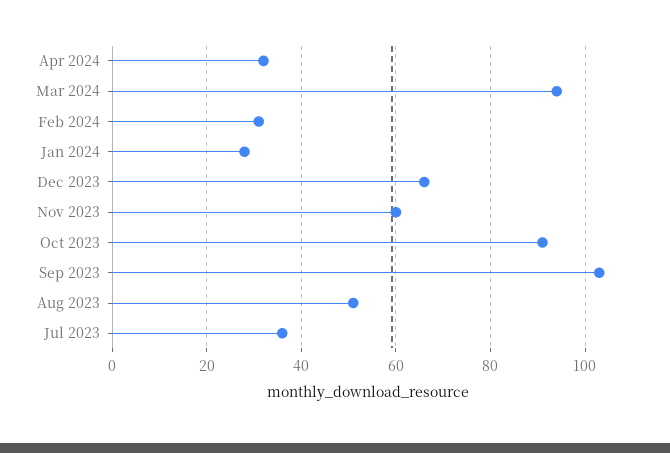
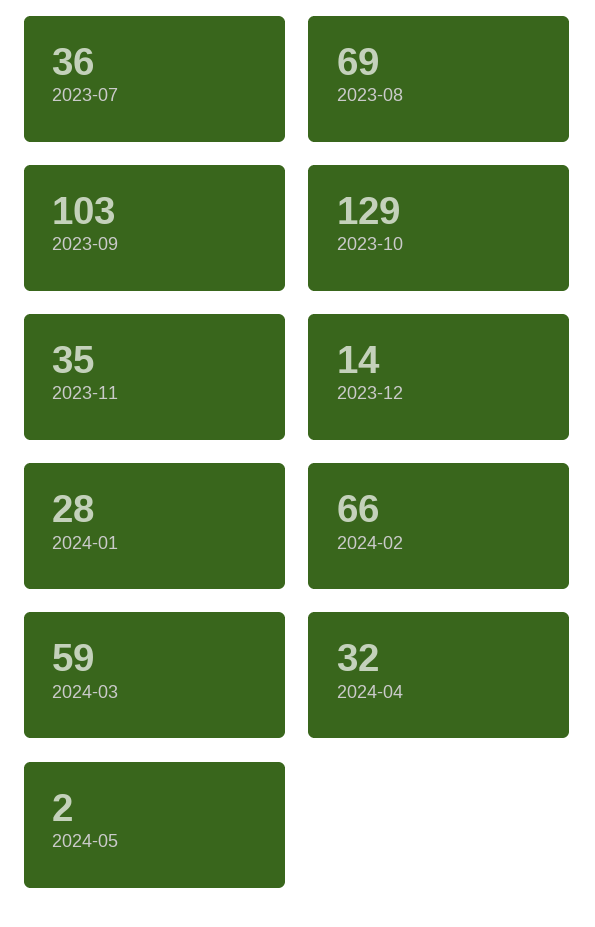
Mar 2024: 95 -> 59
Feb 2024: 30 -> 66
Dec 2023: 65 -> 14
Nov 2023: 60 -> 35
Oct 2023: 90 -> 129
Aug 2023: 50 -> 69
2024-05: none -> 2

